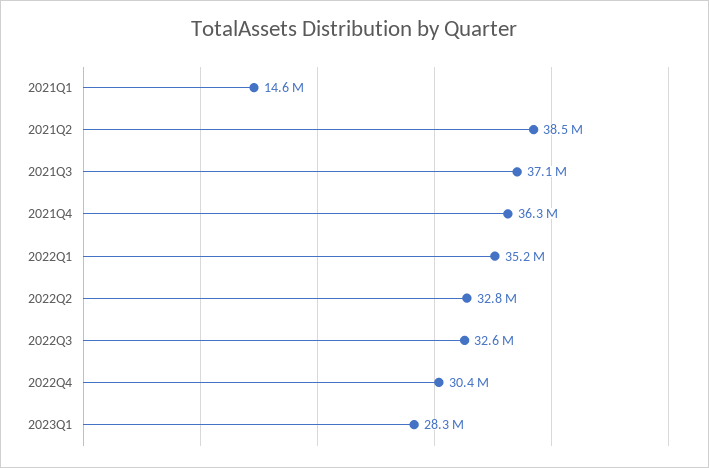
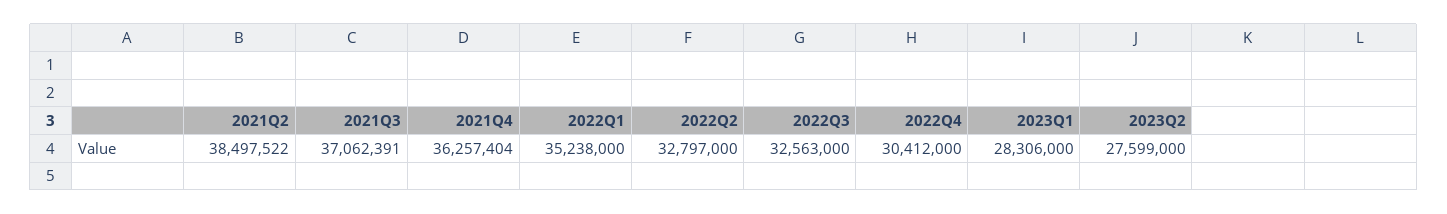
2021Q1: 14600000 -> none
2023Q2: none -> 27599000

